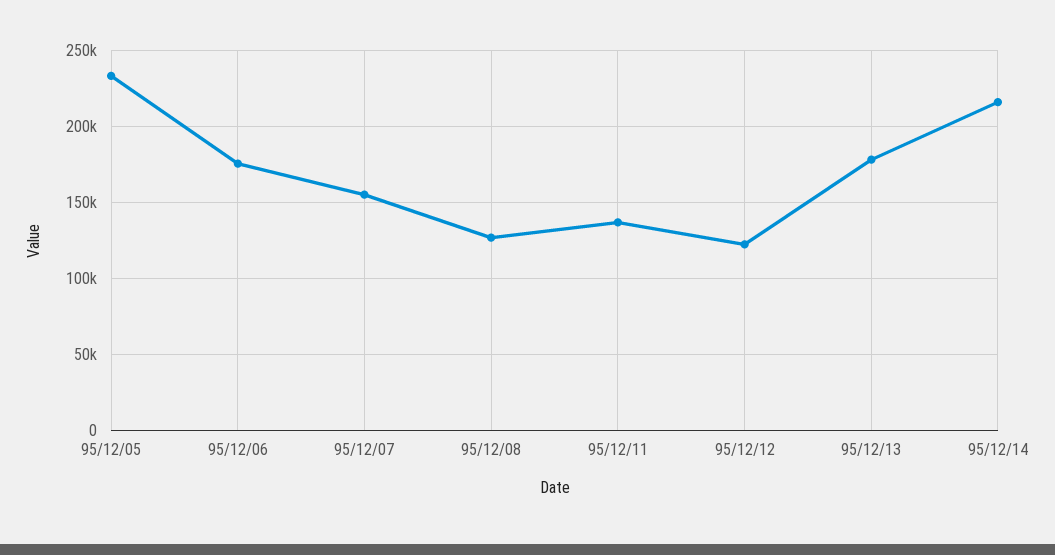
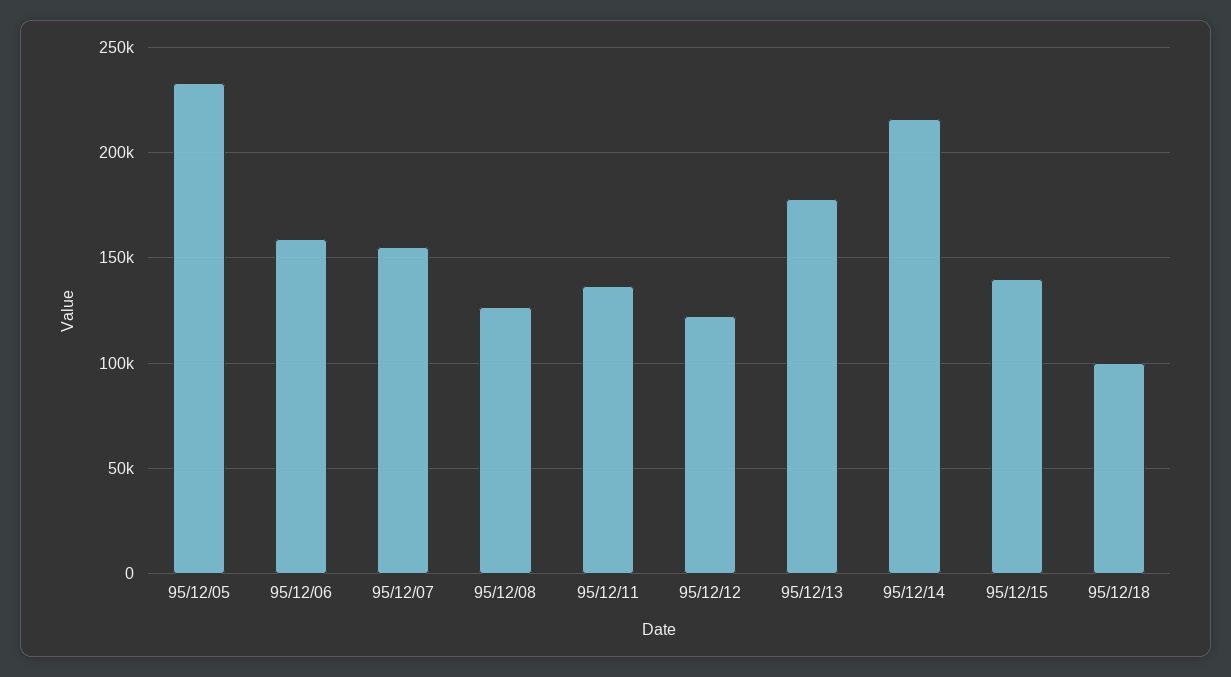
95/12/06: 175000 -> 160000
95/12/15: none -> 140000
95/12/18: none -> 100000

